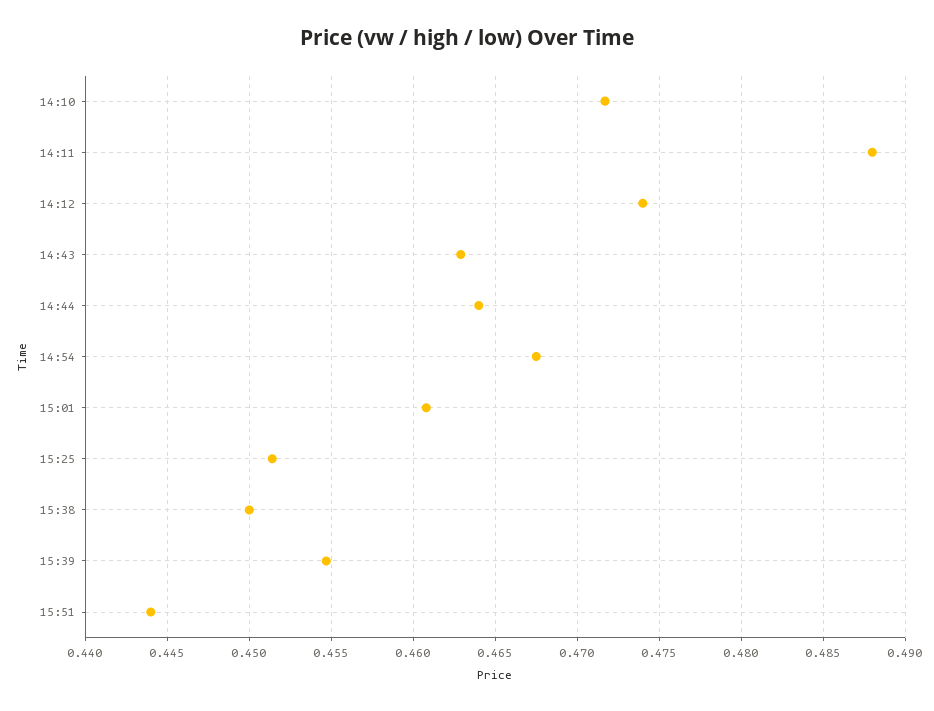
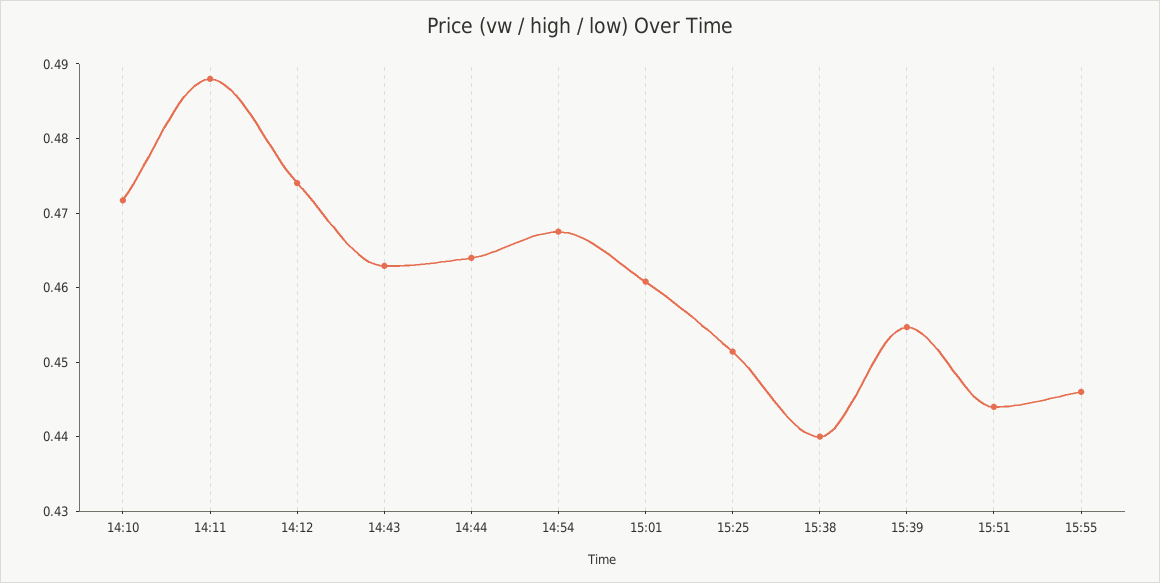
15:38: 0.45 -> 0.44
15:55: none -> 0.446

